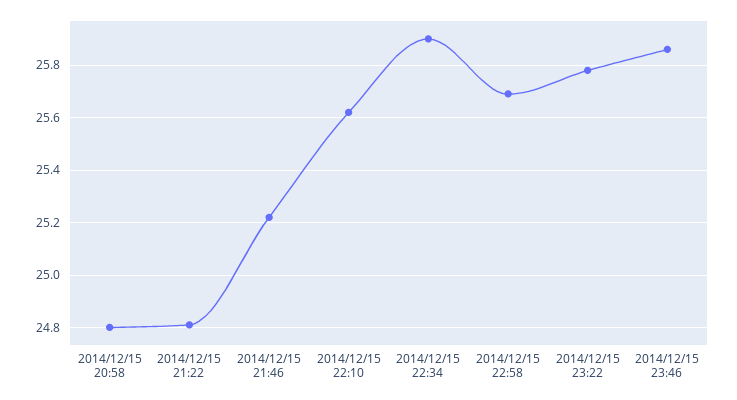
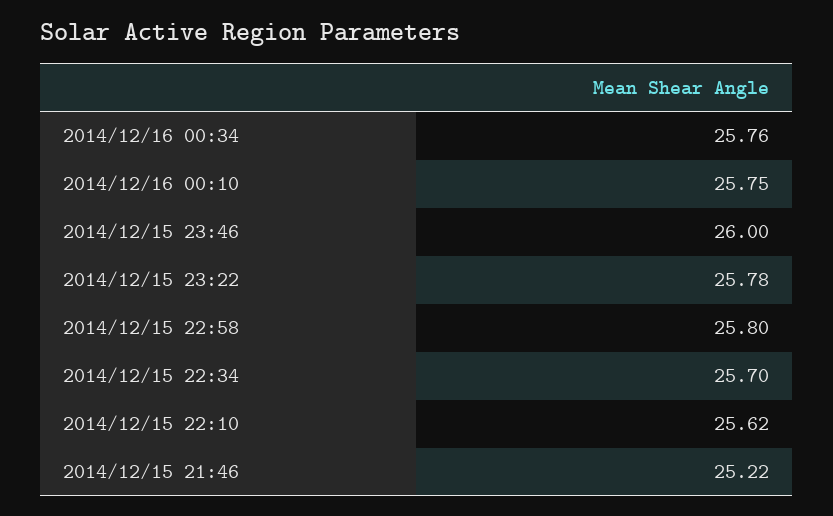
2014/12/15 20:58: 24.8 -> none
2014/12/15 21:22: 24.8 -> none
2014/12/15 22:34: 25.9 -> 25.7
2014/12/15 22:58: 25.7 -> 25.8
2014/12/15 23:46: 25.85 -> 26
2014/12/16 00:34: none -> 25.76
2014/12/16 00:10: none -> 25.75

